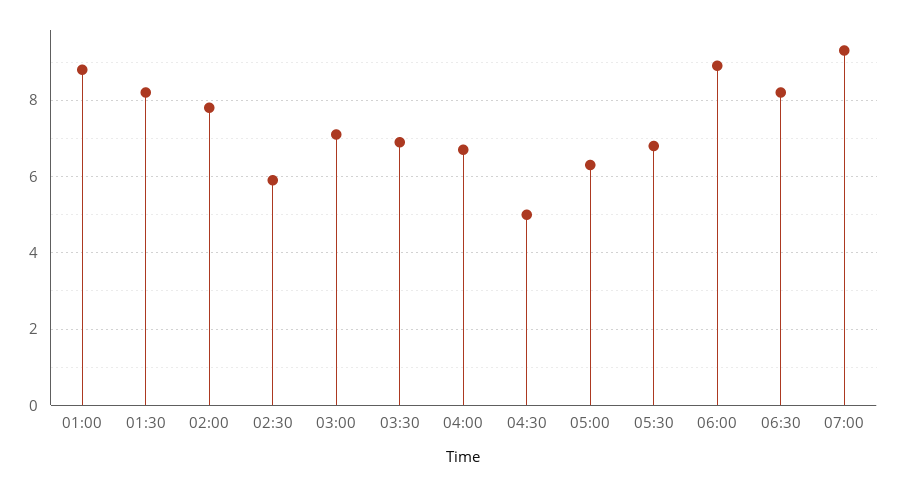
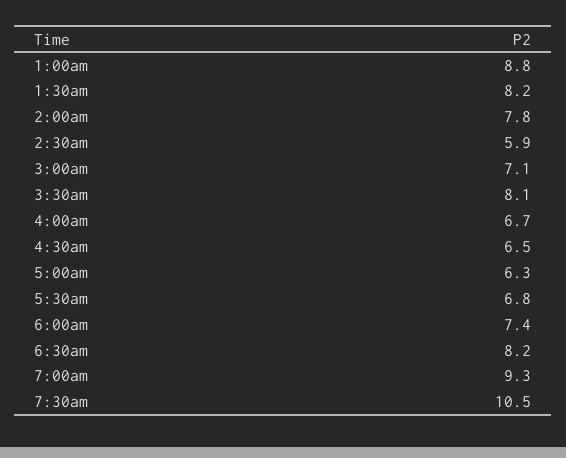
03:30: 7 -> 8.1
04:30: 5 -> 6.5
06:00: 9 -> 7.4
7:30am: none -> 10.5

